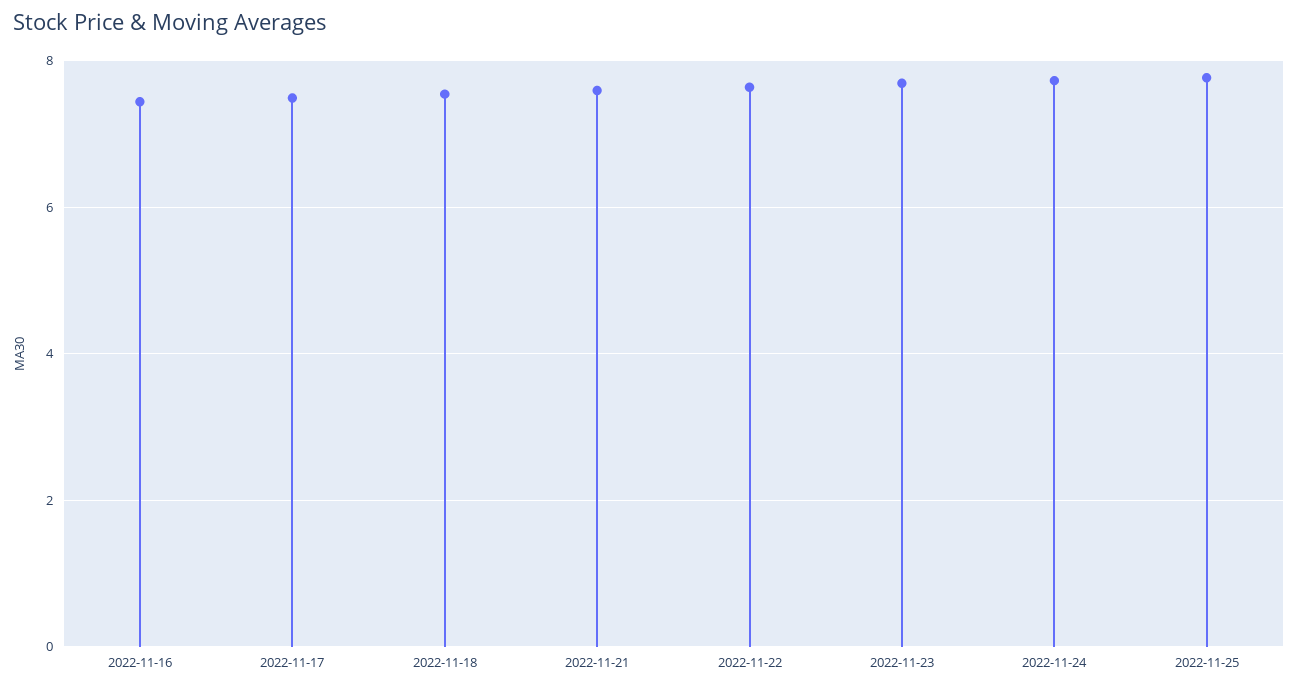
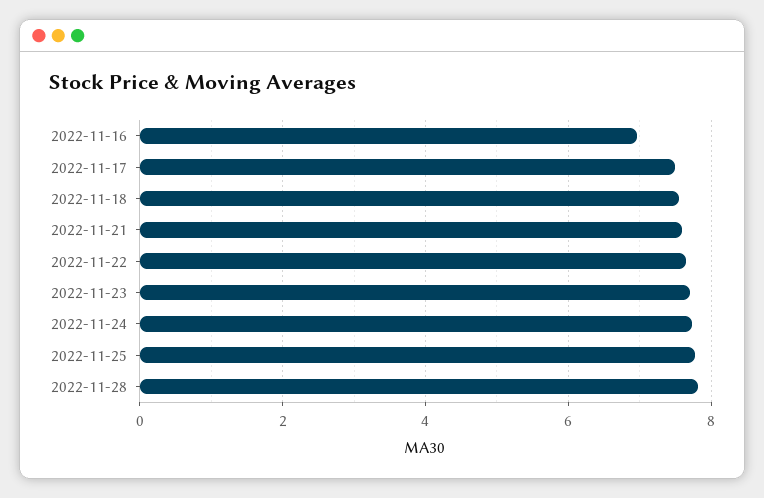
2022-11-16: 7.4 -> 7
2022-11-28: none -> 7.8

